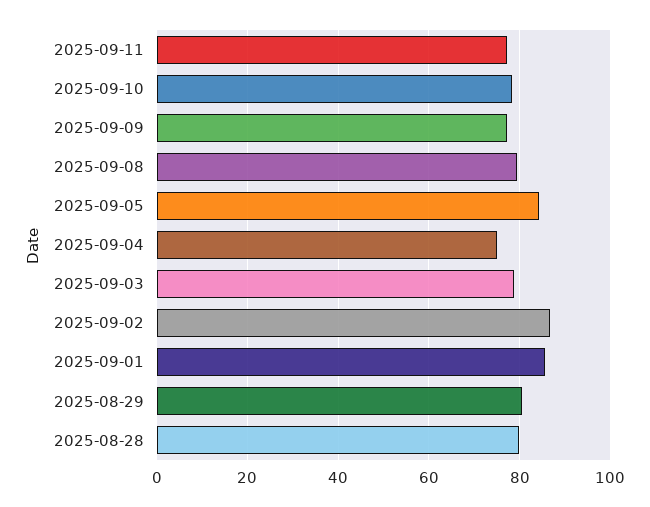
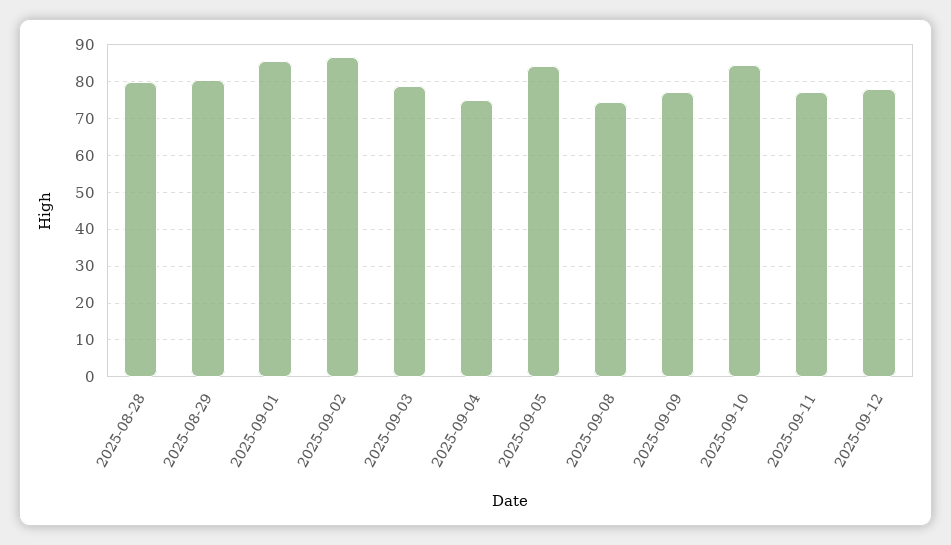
2025-09-10: 78 -> 84
2025-09-08: 80 -> 74
2025-09-12: none -> 78

